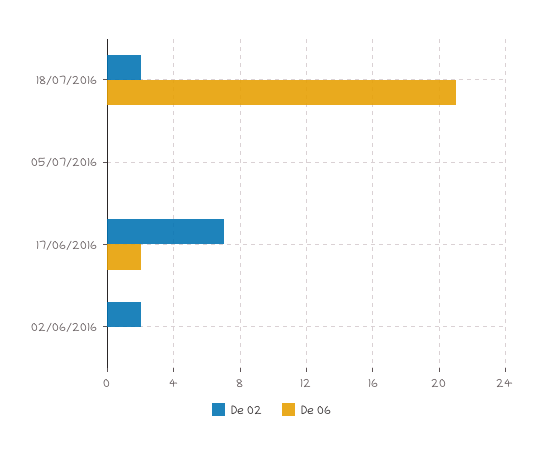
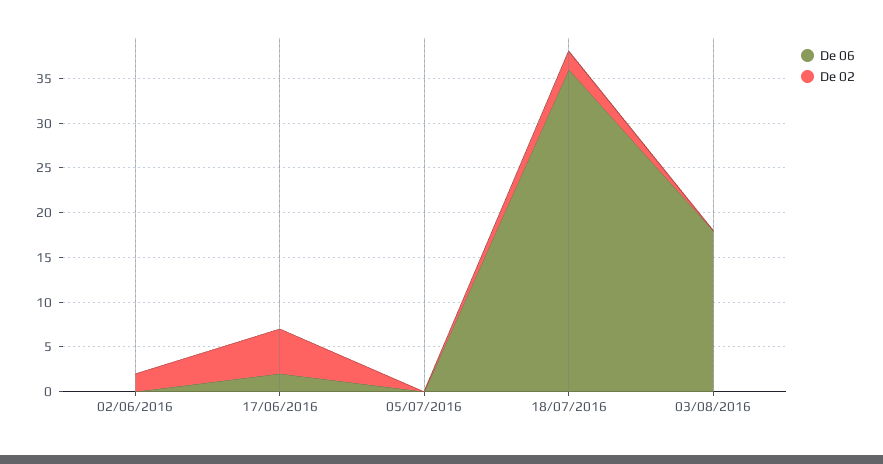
De 06, 18/07/2016: 21 -> 36
De 02, 17/06/2016: 7 -> 5
De 06, 03/08/2016: none -> 18
De 02, 03/08/2016: none -> 0

